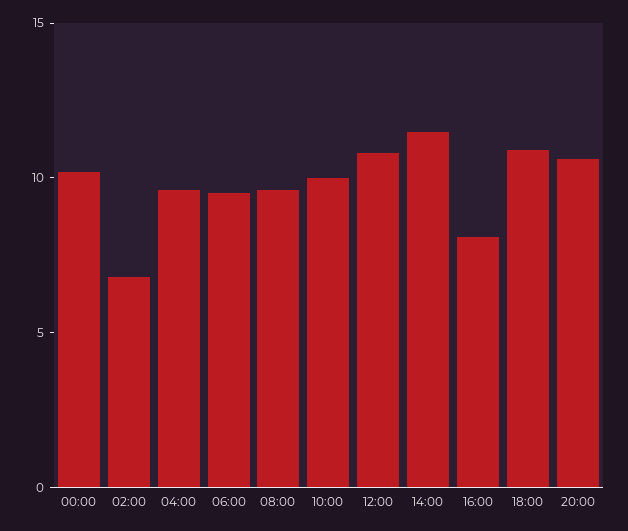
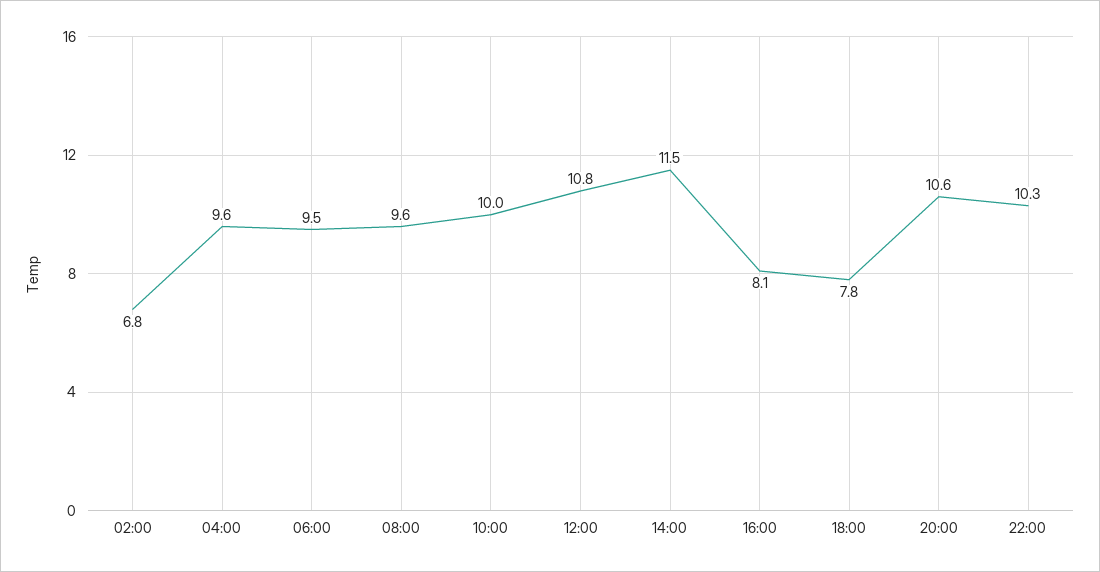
00:00: 10 -> none
18:00: 11 -> 7.8
22:00: none -> 10.3

